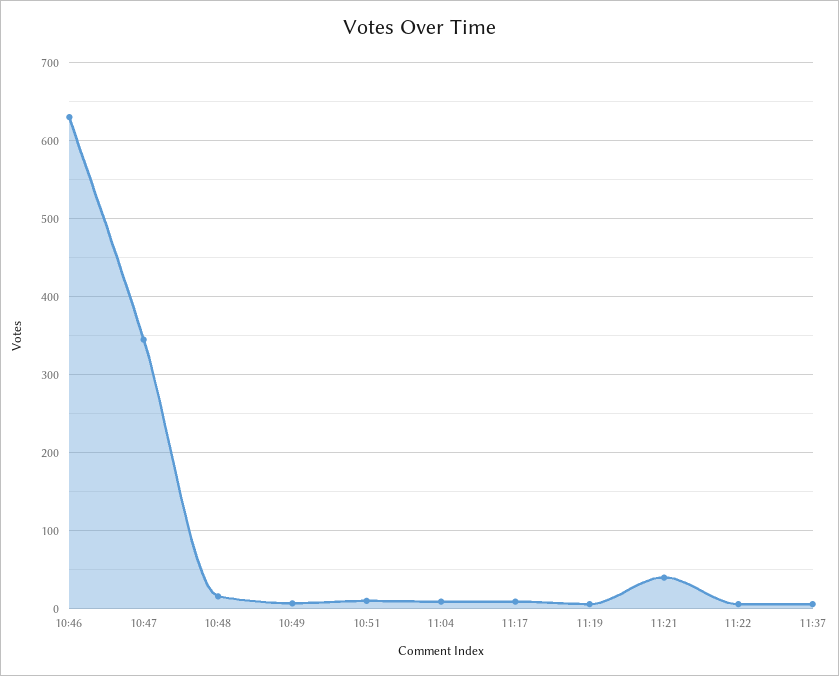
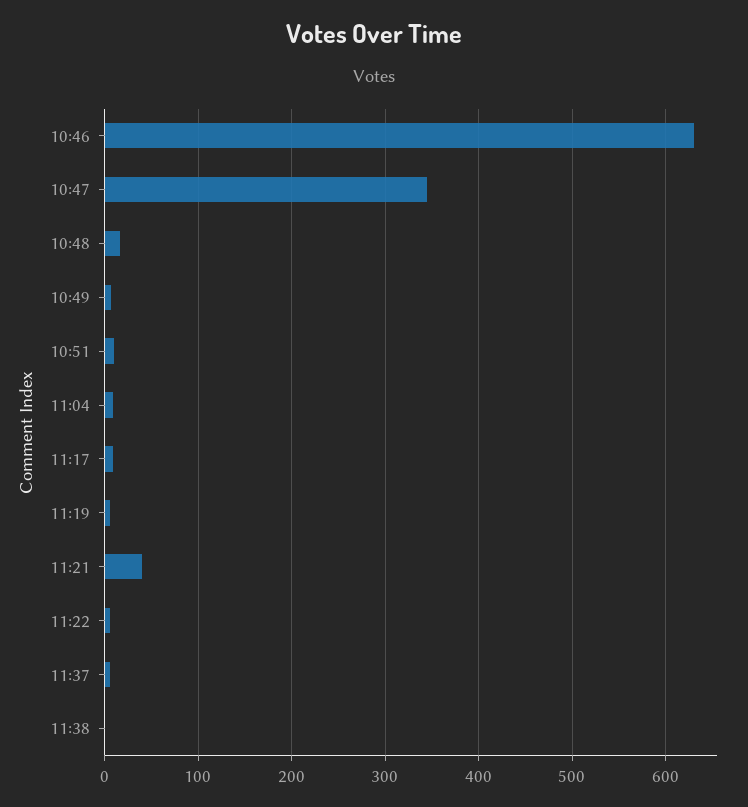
11:38: none -> 0

